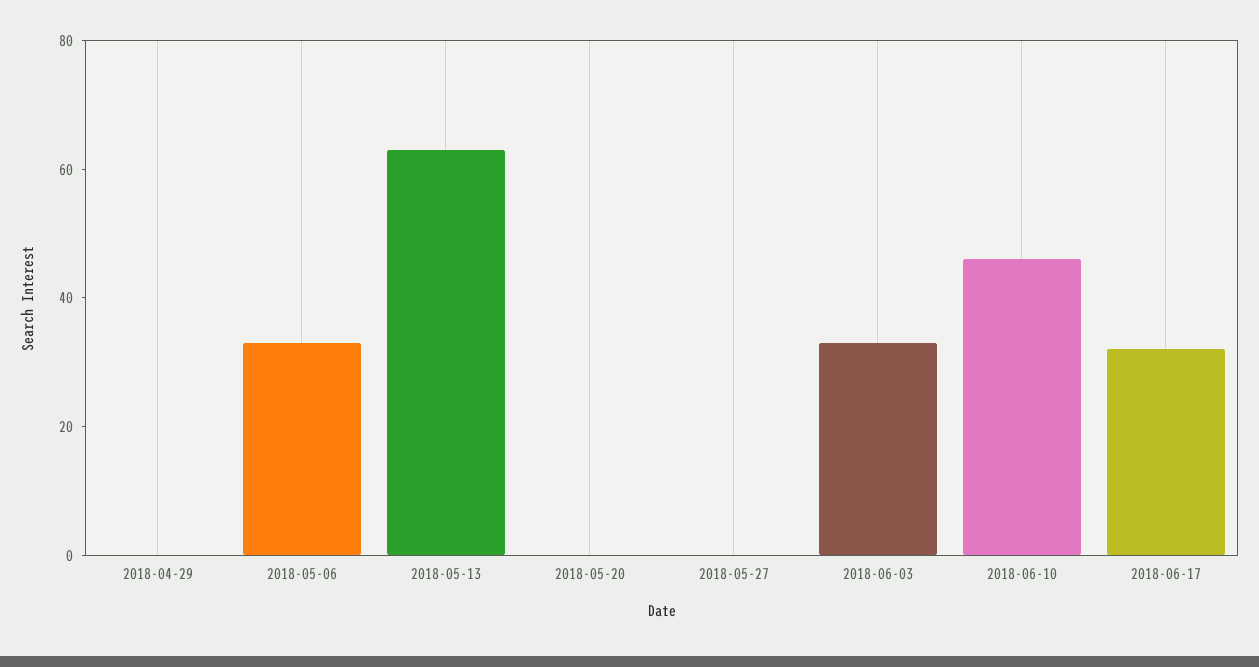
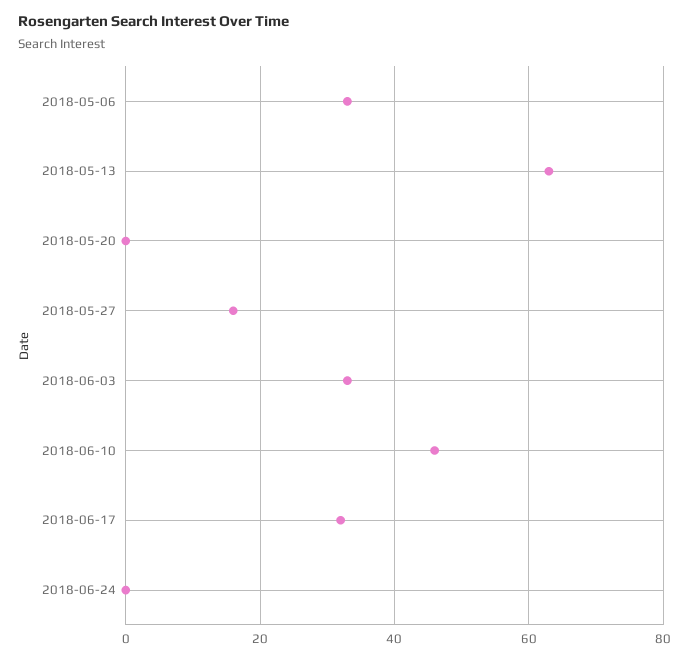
2018-04-29: 0 -> none
2018-05-27: 0 -> 15
2018-06-24: none -> 0

